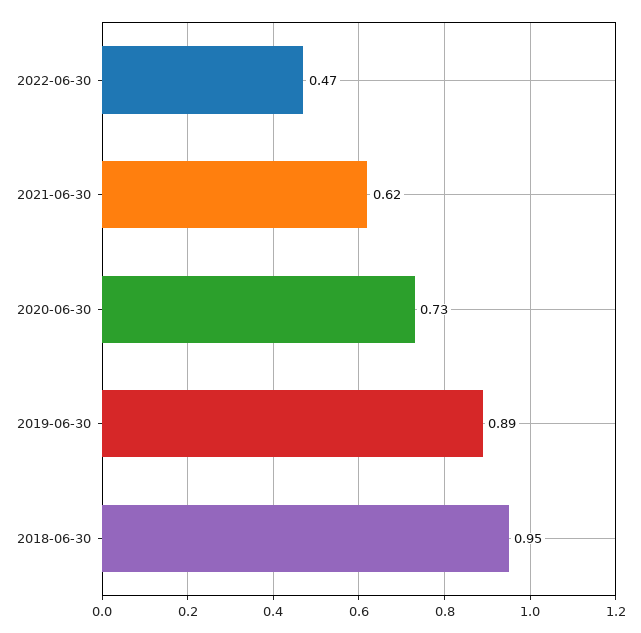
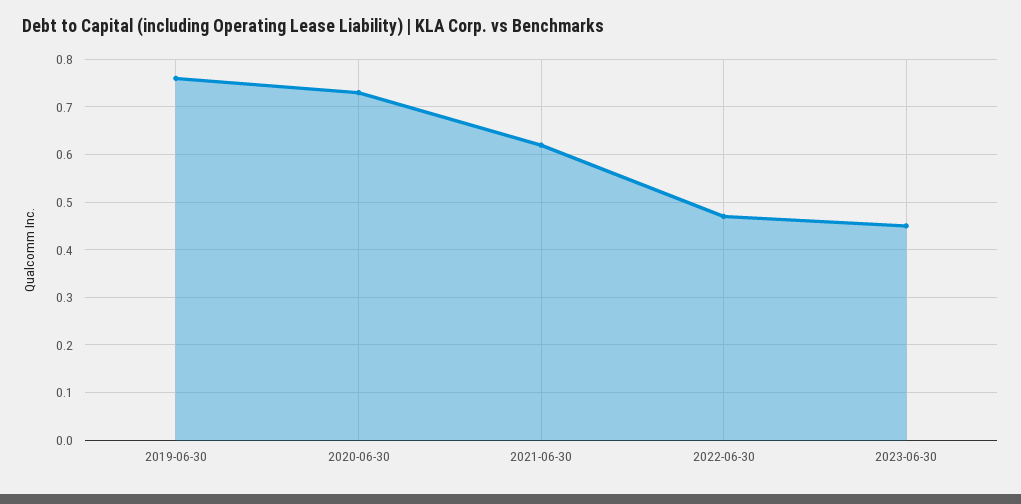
2019-06-30: 0.89 -> 0.75
2018-06-30: 0.95 -> none
2023-06-30: none -> 0.45

